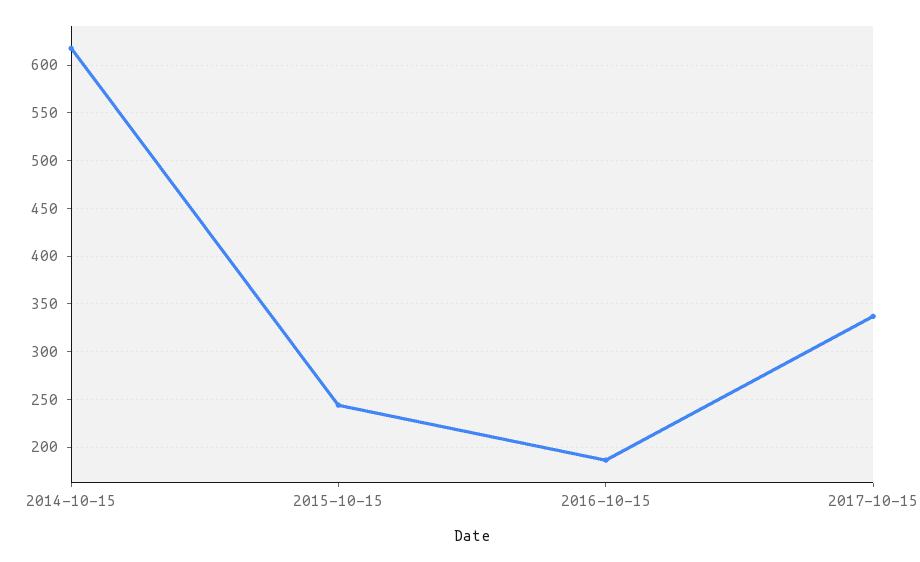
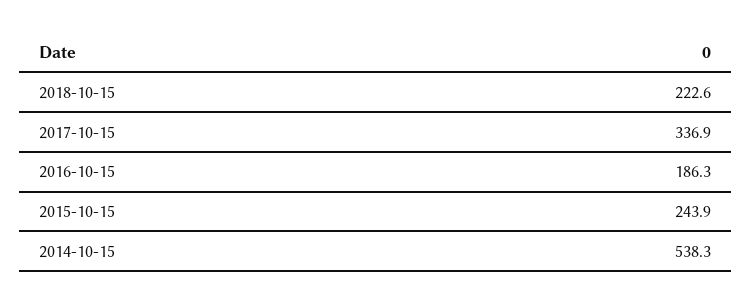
2014-10-15: 620 -> 538.3
2018-10-15: none -> 222.6

